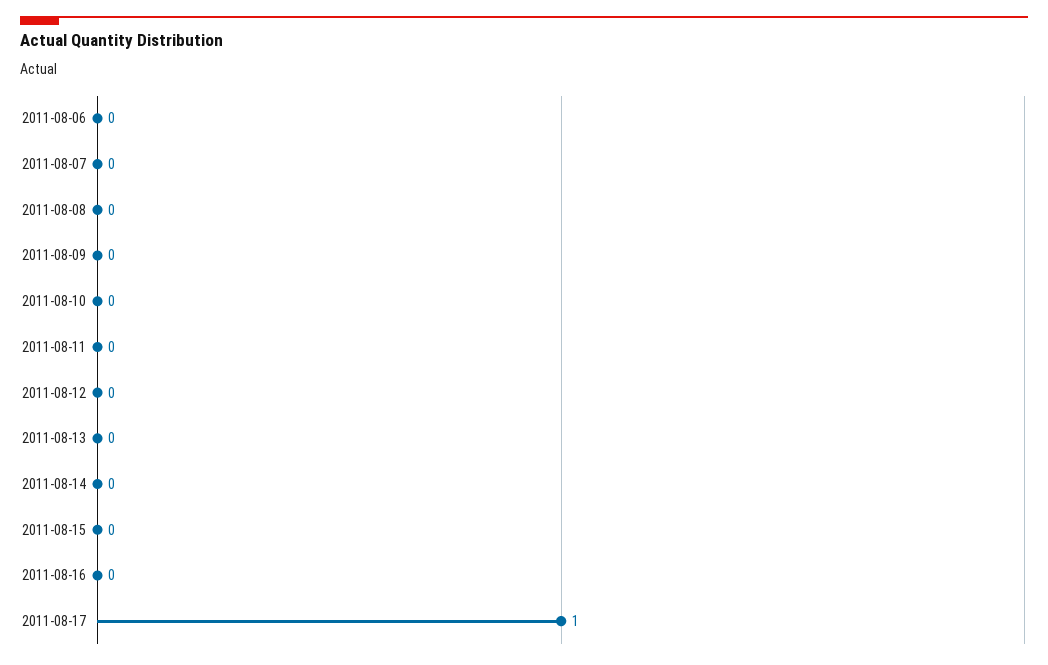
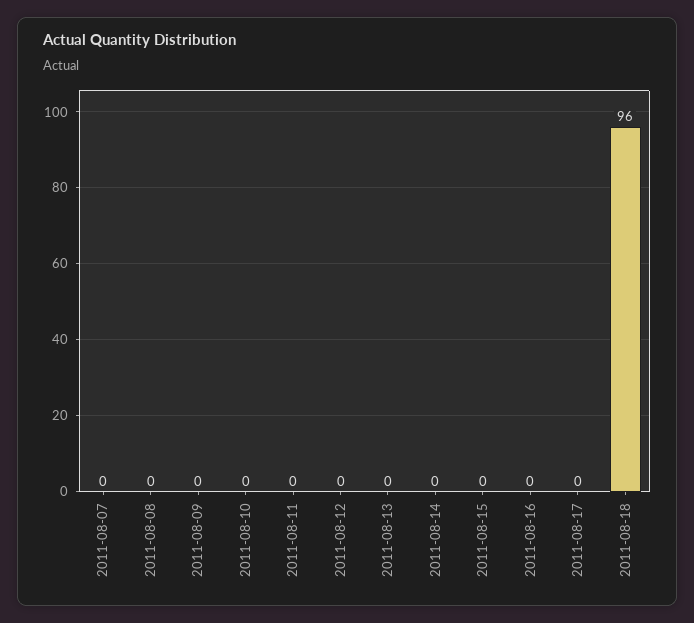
2011-08-06: 0 -> none
2011-08-17: 1 -> 0
2011-08-18: none -> 96

